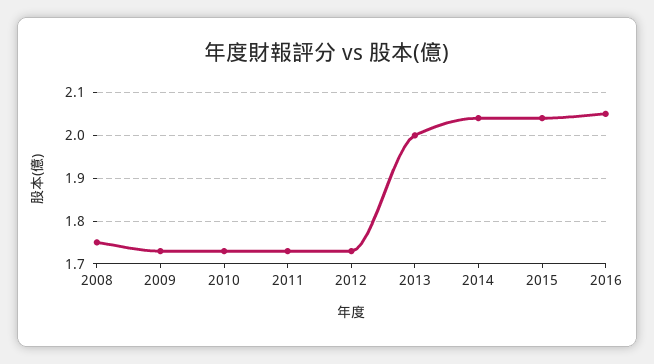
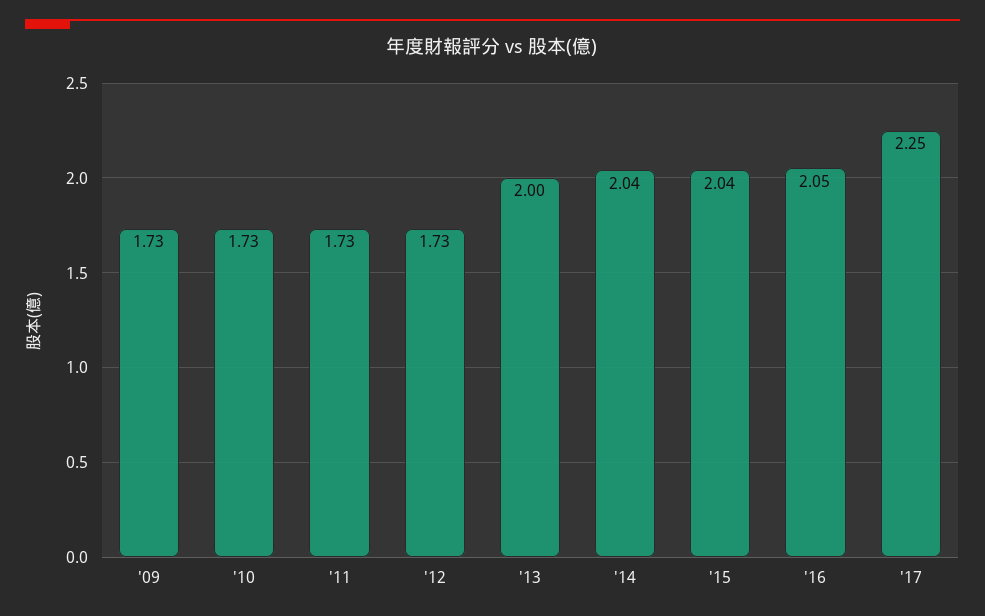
2008: 1.75 -> none
'17: none -> 2.25

